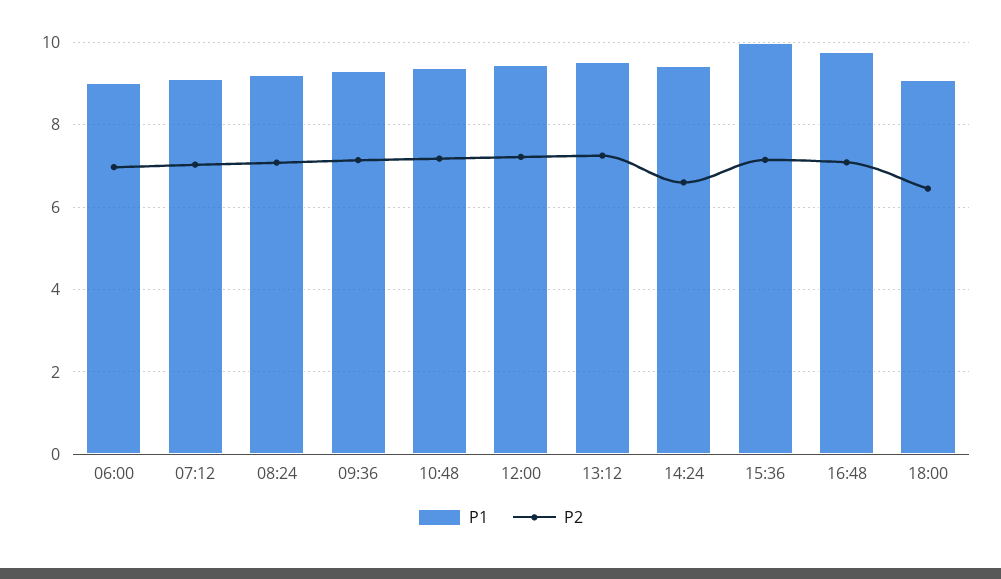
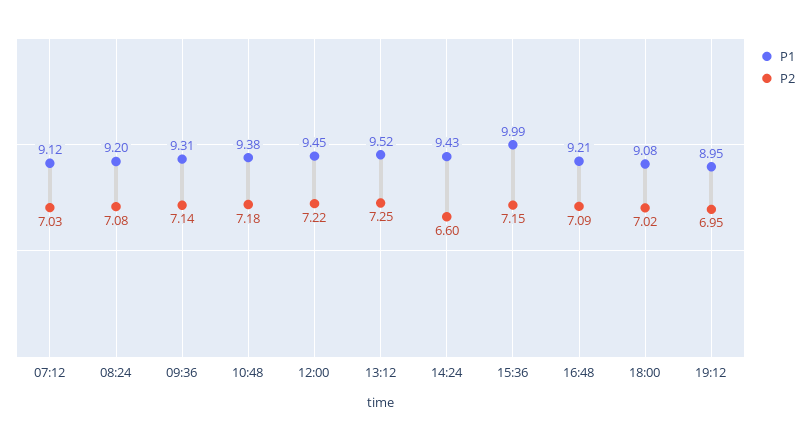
P1, 06:00: 9 -> none
P2, 06:00: 7 -> none
P1, 16:48: 9.8 -> 9.21
P2, 18:00: 6.4 -> 7.02
P1, 19:12: none -> 8.95
P2, 19:12: none -> 6.95

